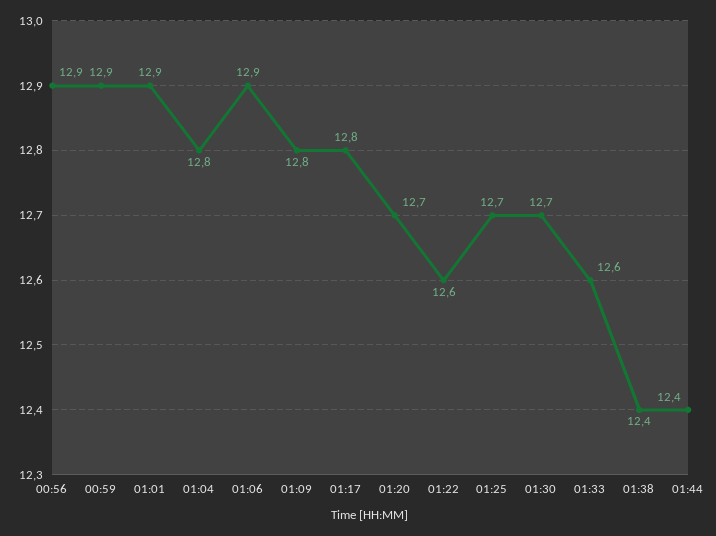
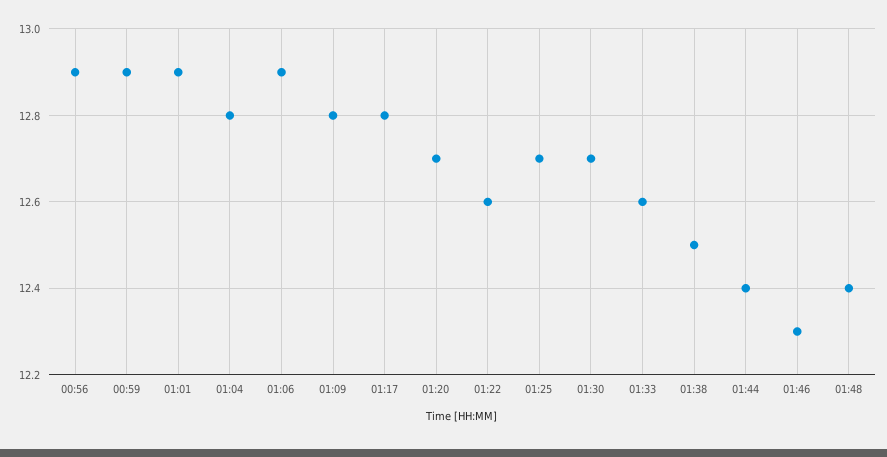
01:38: 12.4 -> 12.5
01:46: none -> 12.3
01:48: none -> 12.4

